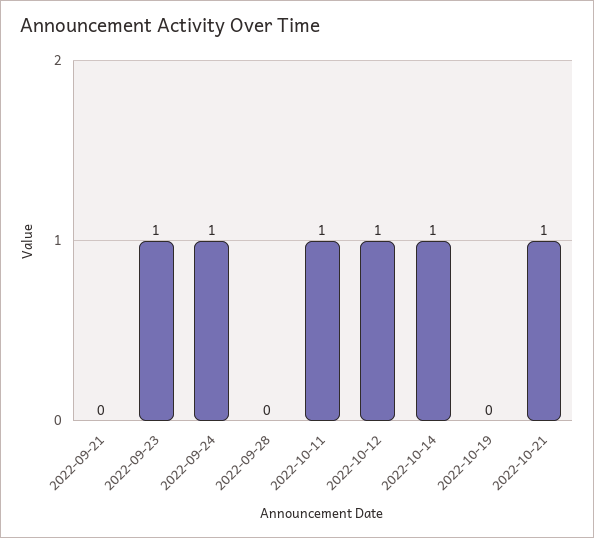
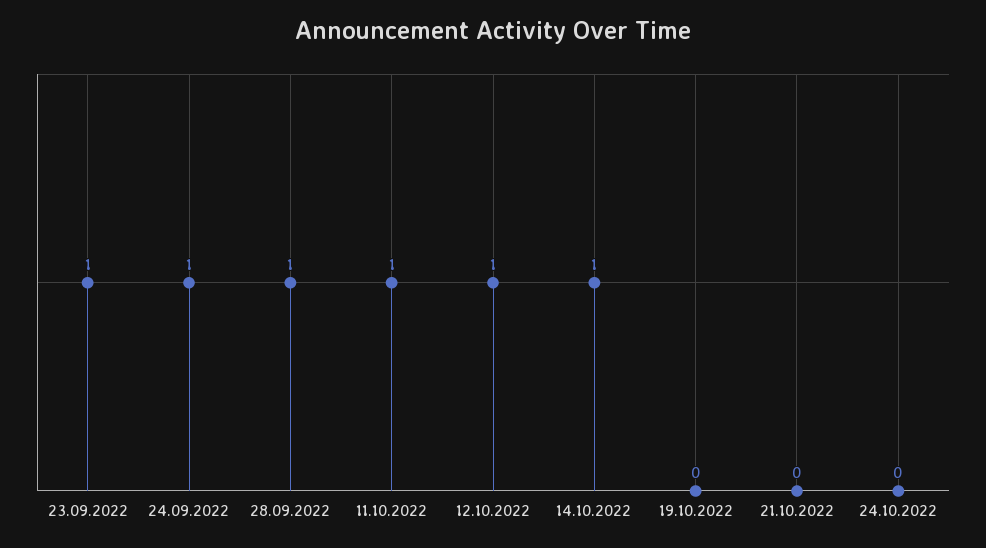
2022-09-21: 0 -> none
2022-09-28: 0 -> 1
2022-10-21: 1 -> 0
24.10.2022: none -> 0

